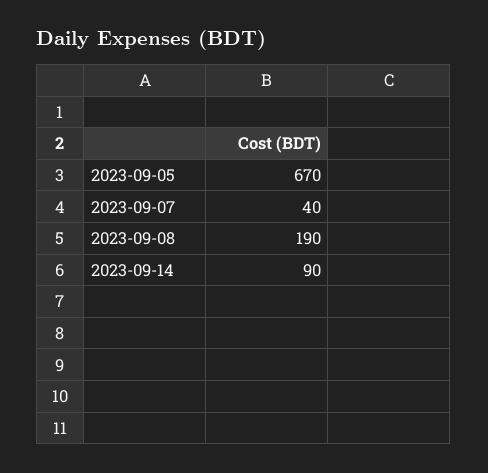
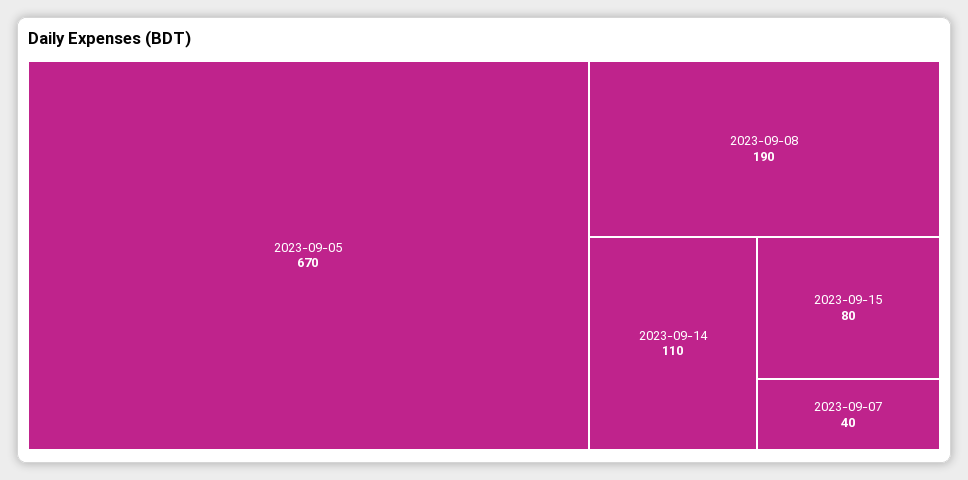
2023-09-14: 90 -> 110
2023-09-15: none -> 80

